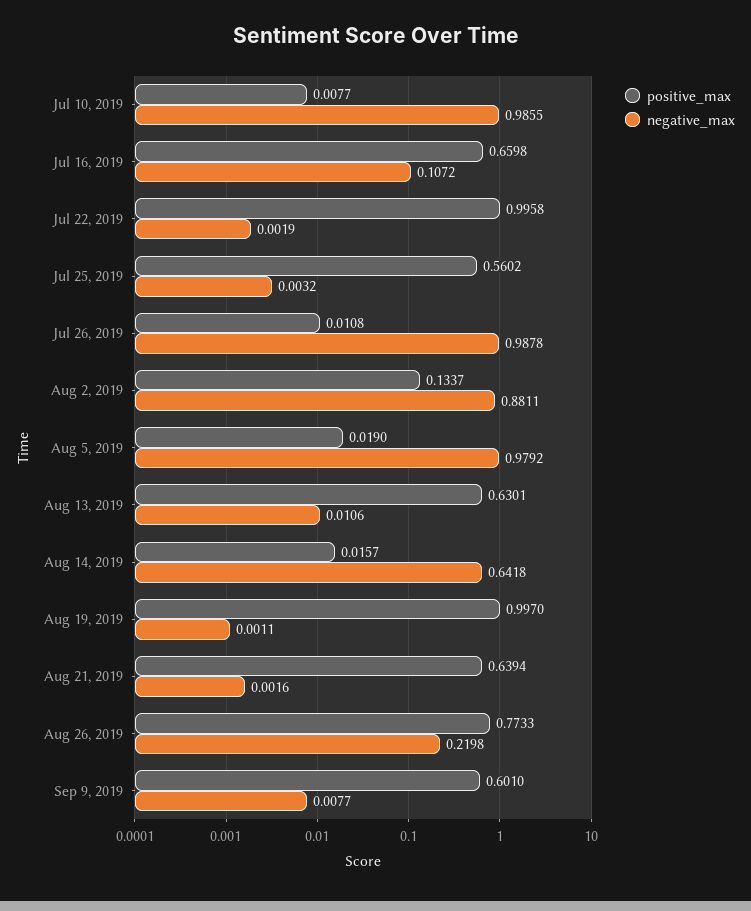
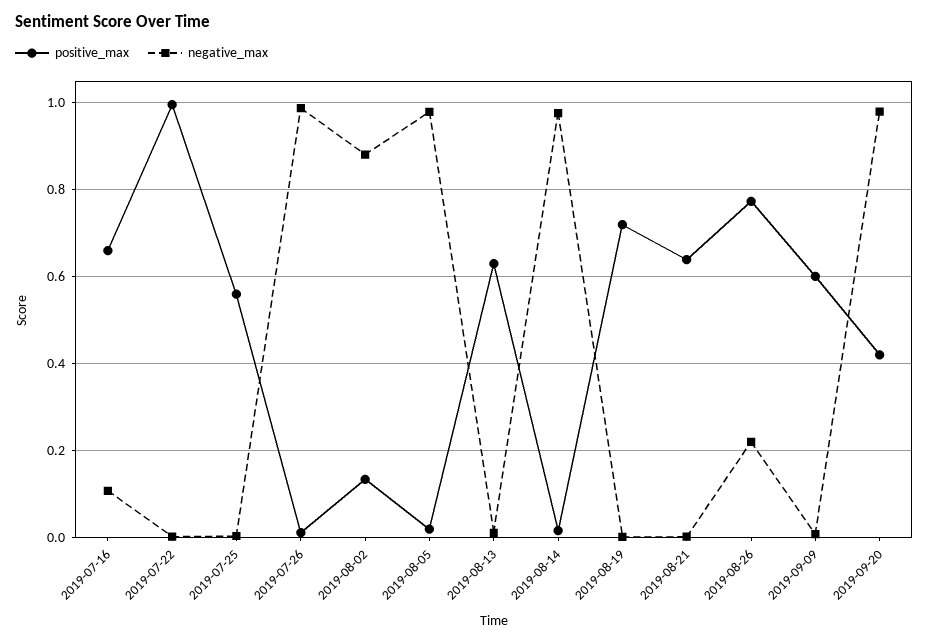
positive_max, Jul 10, 2019: 0.0077 -> none
negative_max, Jul 10, 2019: 0.9855 -> none
negative_max, Aug 14, 2019: 0.6418 -> 0.98
positive_max, Aug 19, 2019: 0.997 -> 0.72
positive_max, 2019-09-20: none -> 0.42
negative_max, 2019-09-20: none -> 0.98

